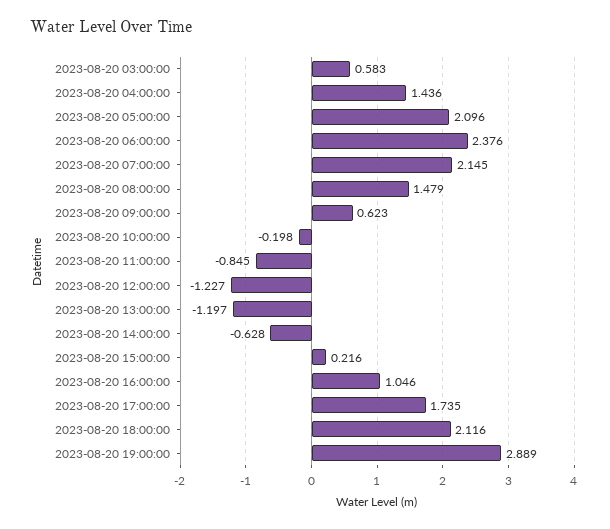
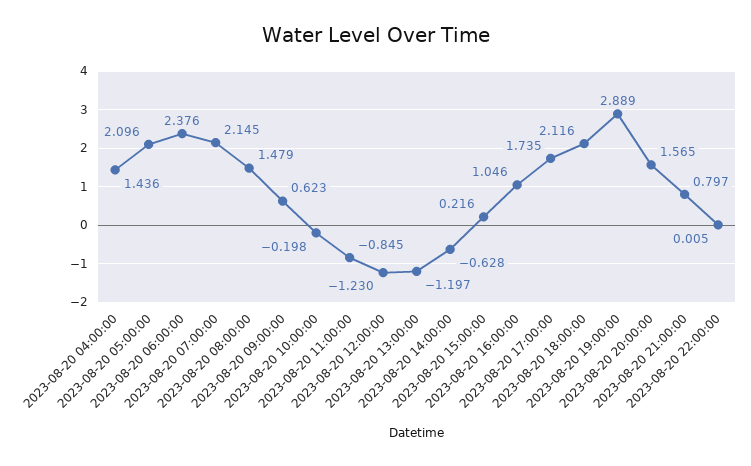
2023-08-20 03:00:00: 0.583 -> none
2023-08-20 12:00:00: -1.227 -> -1.23
2023-08-20 20:00:00: none -> 1.565
2023-08-20 21:00:00: none -> 0.797
2023-08-20 22:00:00: none -> 0.005

